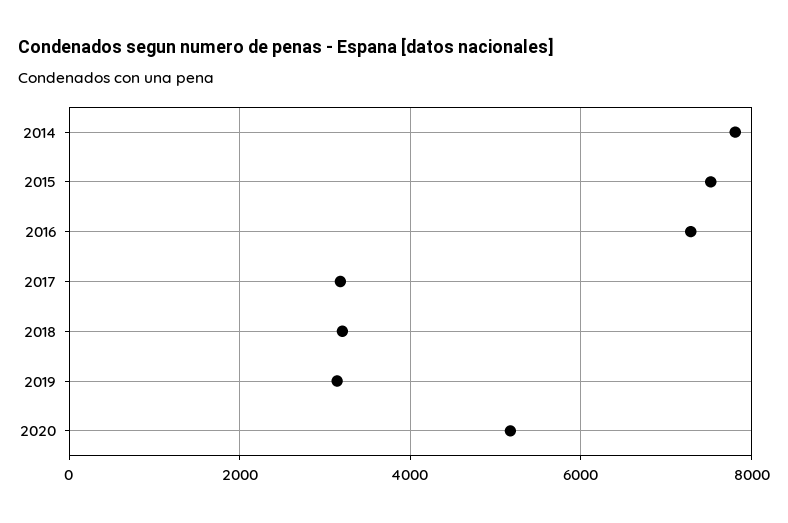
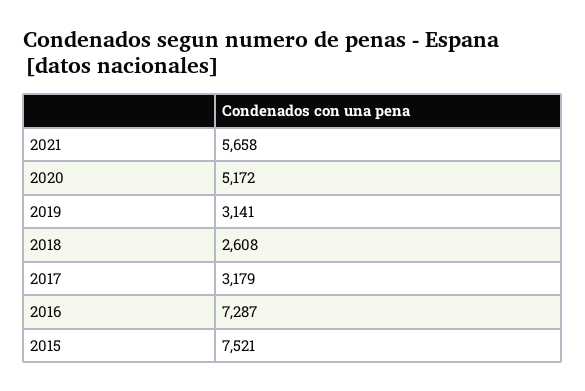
2014: 7800 -> none
2018: 3200 -> 2608
2021: none -> 5658

